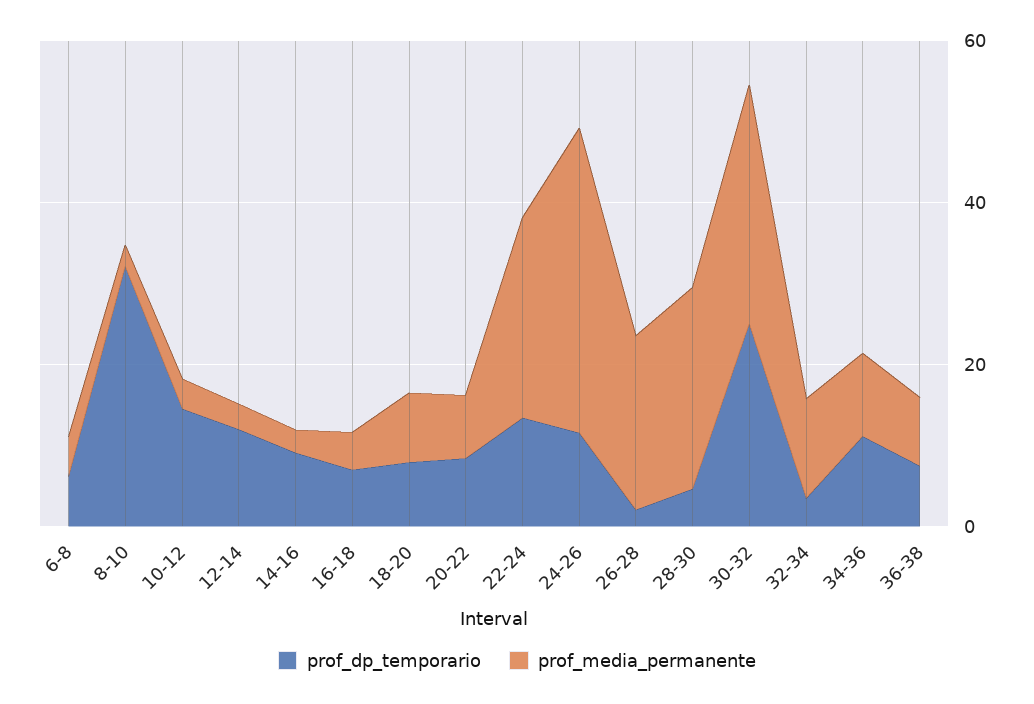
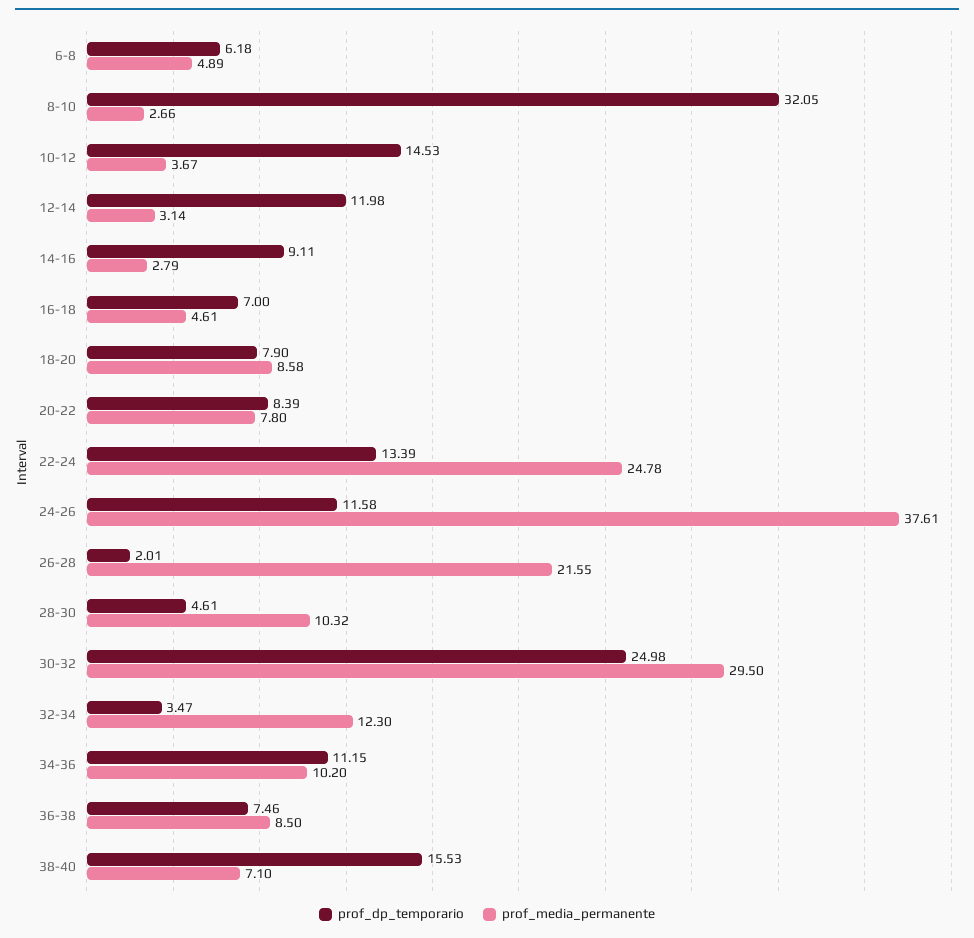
prof_media_permanente, 28-30: 25 -> 10.32
prof_dp_temporario, 38-40: none -> 15.53
prof_media_permanente, 38-40: none -> 7.1

